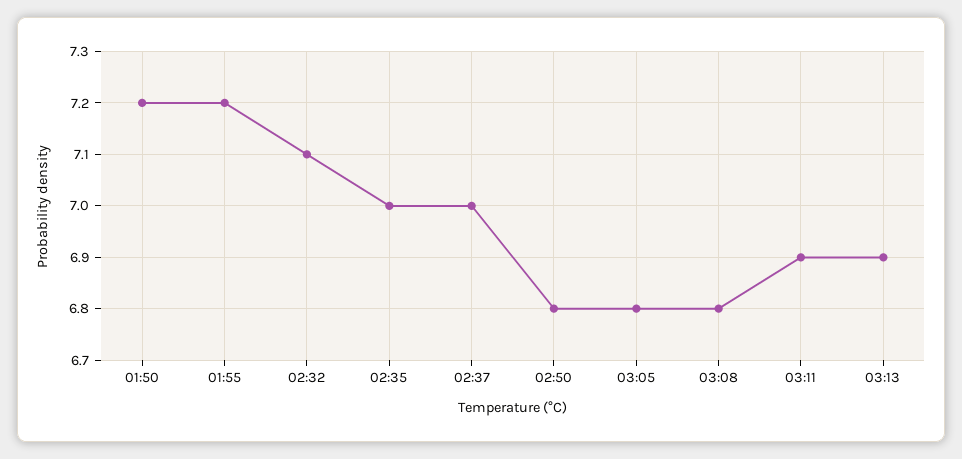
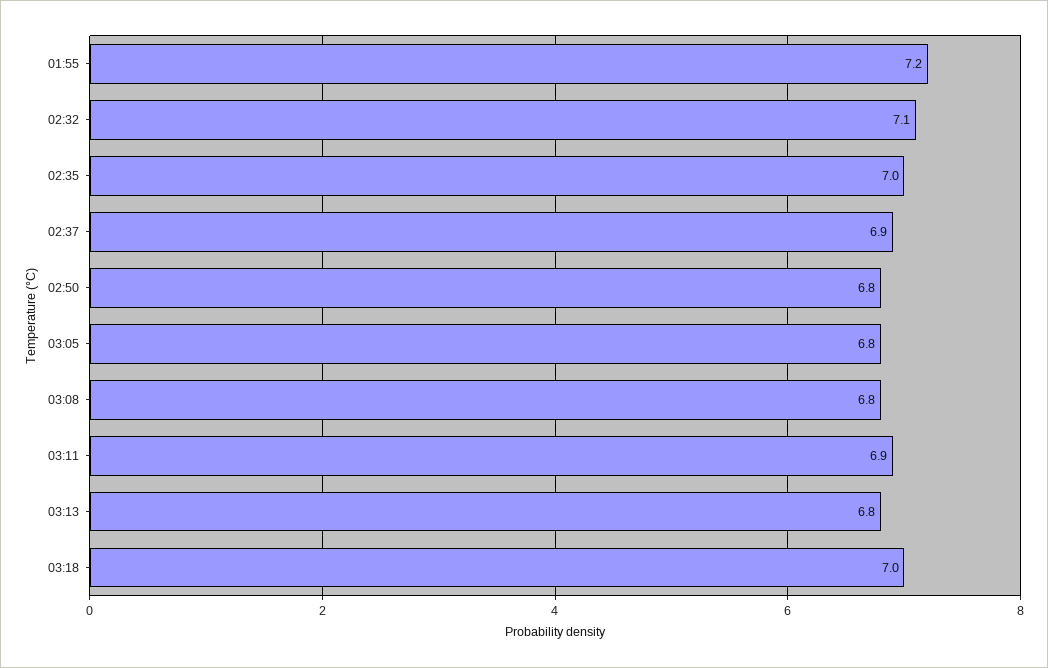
01:50: 7.2 -> none
02:37: 7 -> 6.9
03:13: 6.9 -> 6.8
03:18: none -> 7

